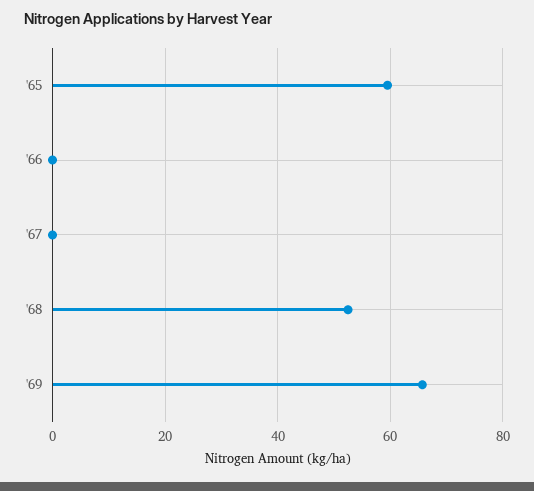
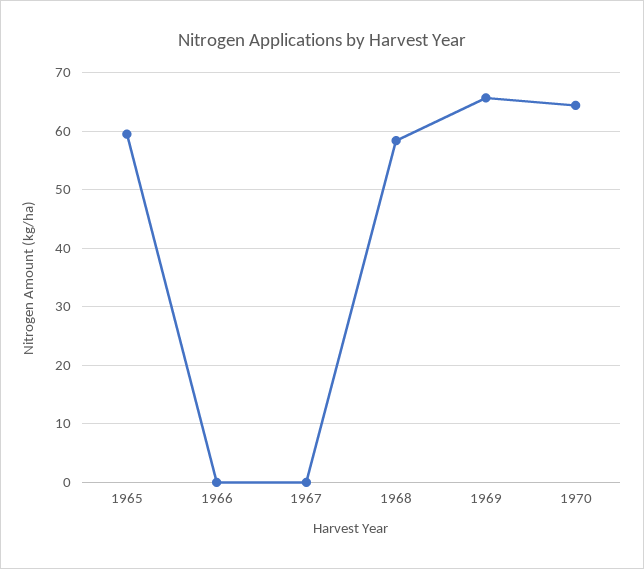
'68: 52 -> 58
1970: none -> 64

